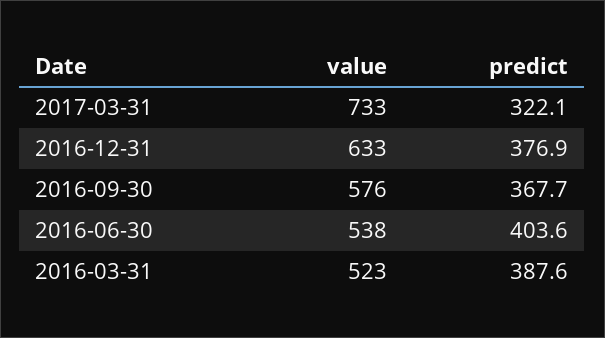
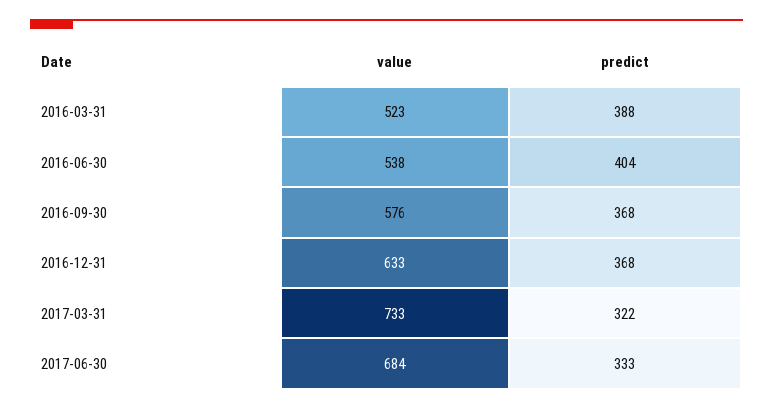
predict, 2016-12-31: 376.9 -> 368
value, 2017-06-30: none -> 684
predict, 2017-06-30: none -> 333

